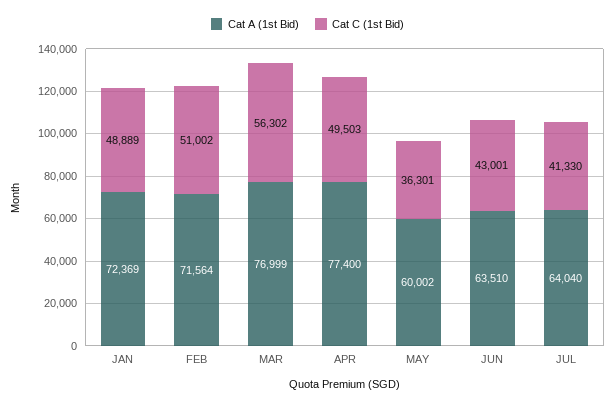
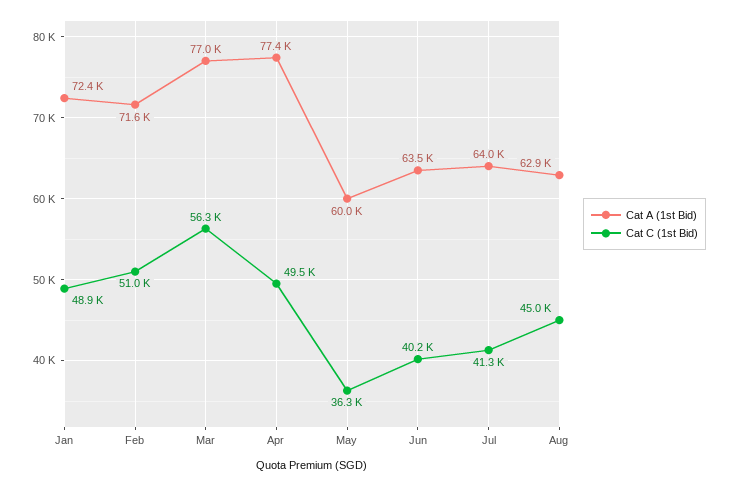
Cat C (1st Bid), JUN: 43001 -> 40200
Cat A (1st Bid), Aug: none -> 62900
Cat C (1st Bid), Aug: none -> 45000

